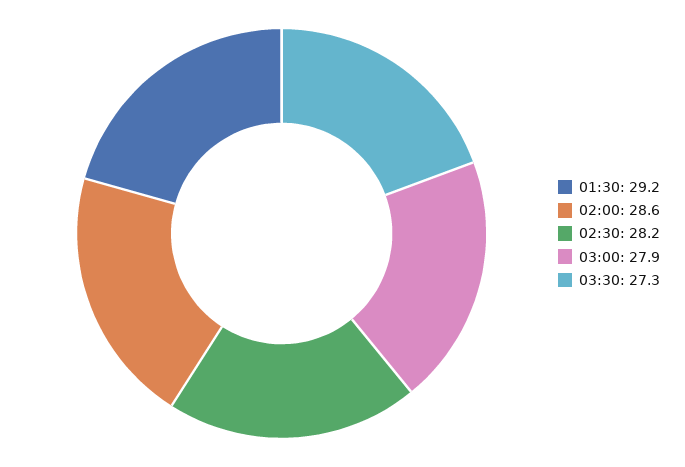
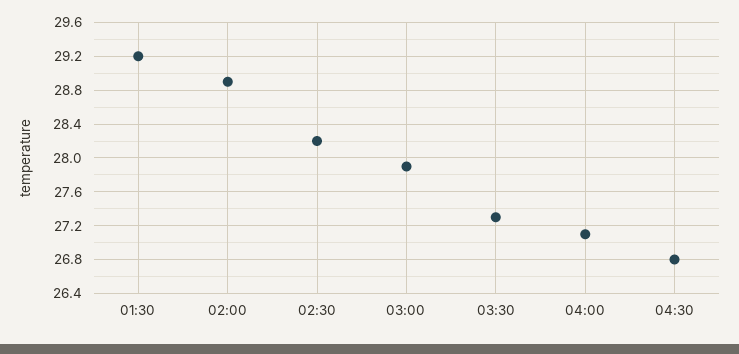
02:00: 28.6 -> 28.9
04:00: none -> 27.1
04:30: none -> 26.8

